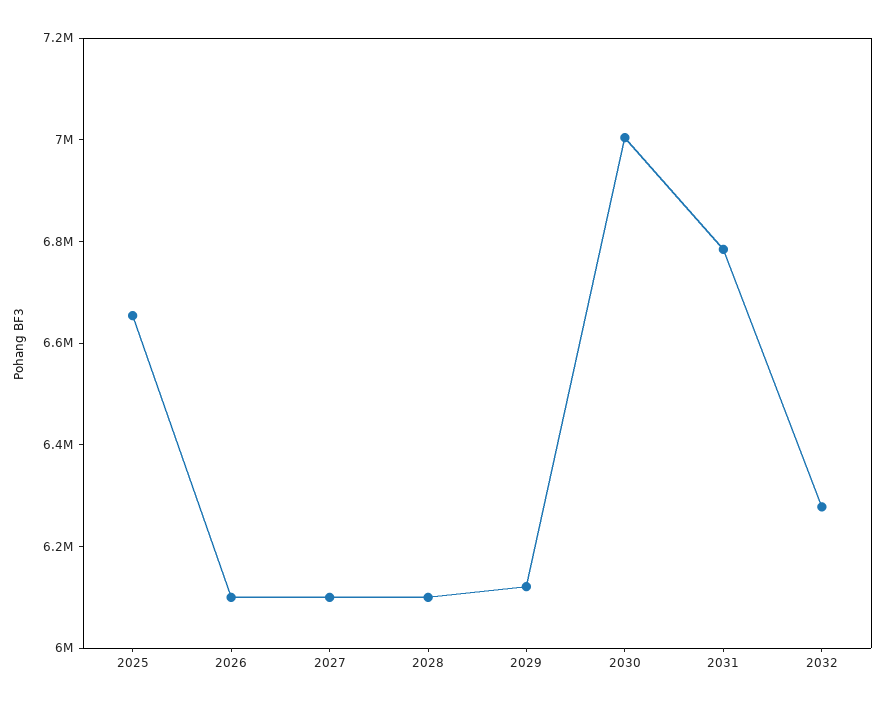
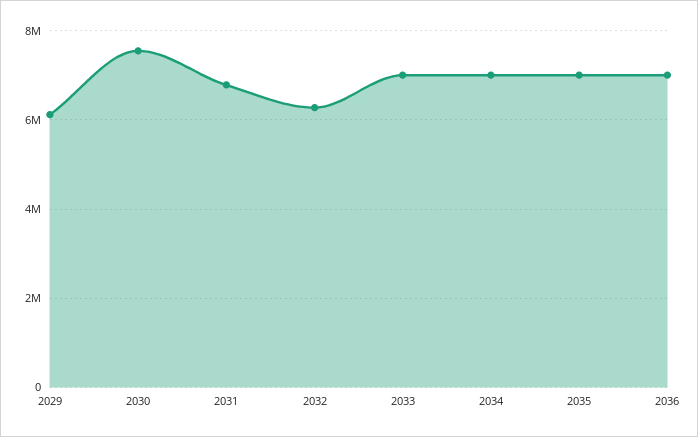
2025: 6650000 -> none
2026: 6100000 -> none
2027: 6100000 -> none
2028: 6100000 -> none
2030: 7000000 -> 7600000
2033: none -> 7000000
2034: none -> 7000000
2035: none -> 7000000
2036: none -> 7000000

